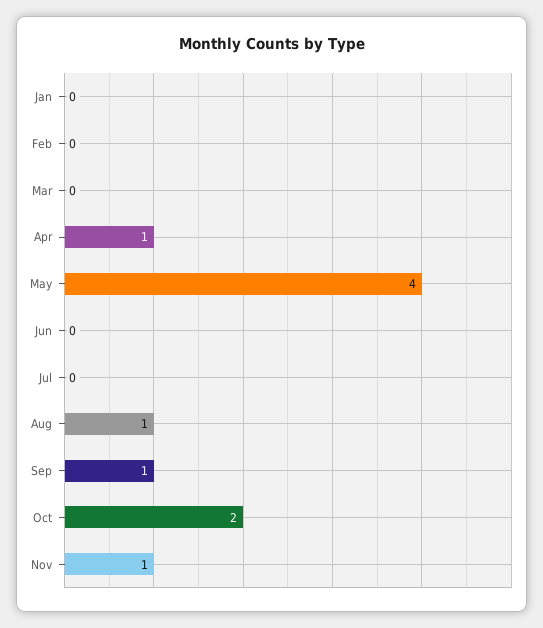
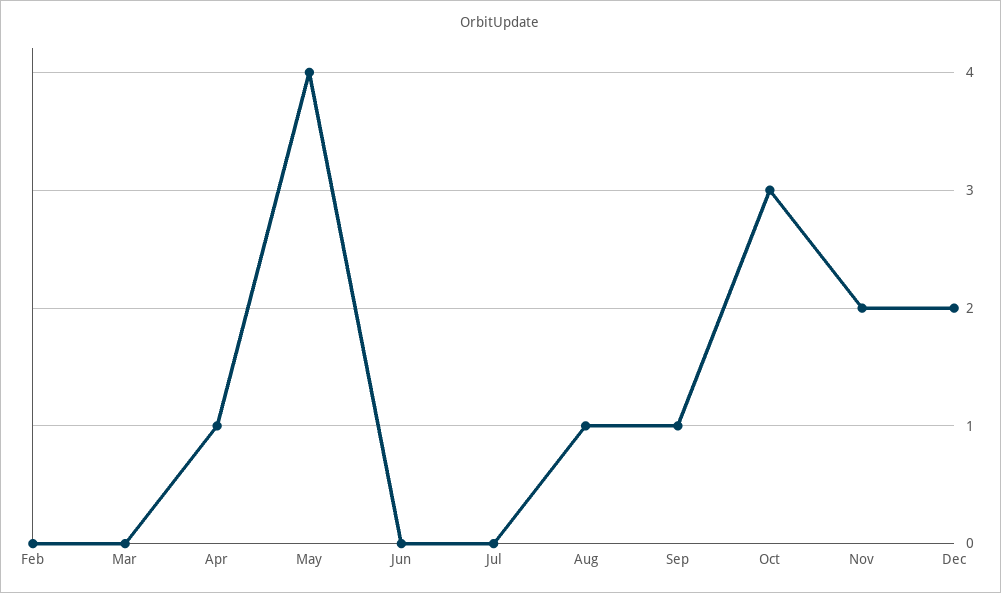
Jan: 0 -> none
Oct: 2 -> 3
Nov: 1 -> 2
Dec: none -> 2

